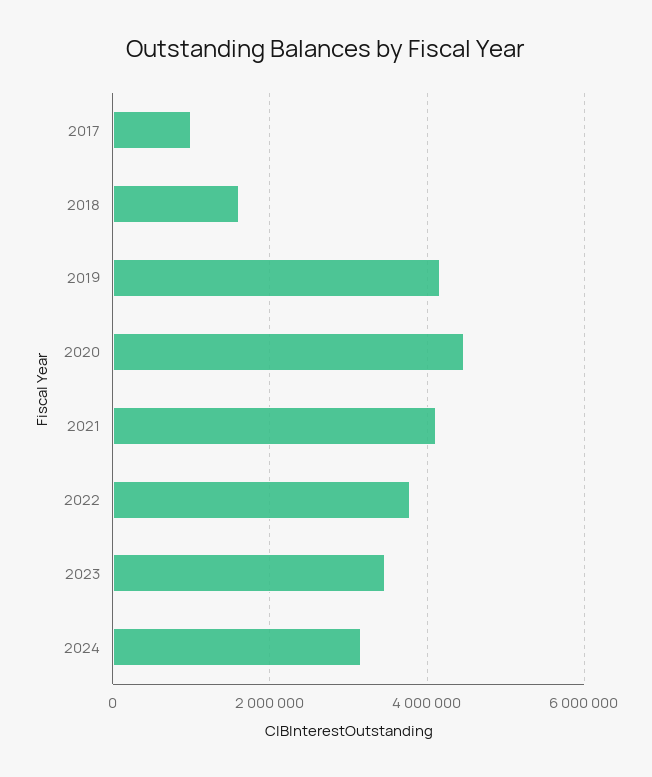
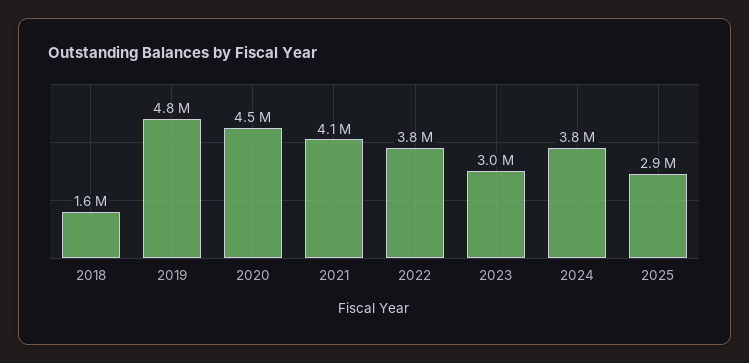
2017: 1000000 -> none
2019: 4200000 -> 4800000
2023: 3400000 -> 3000000
2024: 3200000 -> 3800000
2025: none -> 2900000

